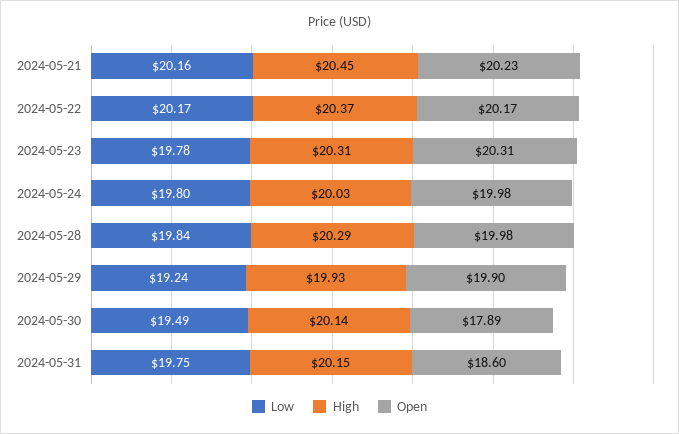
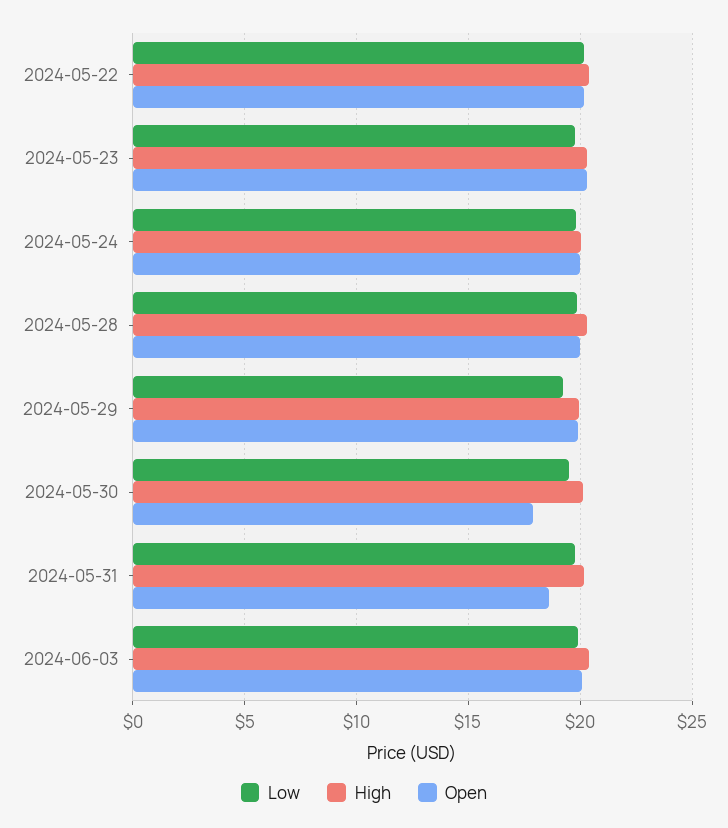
Low, 2024-05-21: 20.16 -> none
High, 2024-05-21: 20.45 -> none
Open, 2024-05-21: 20.23 -> none
Low, 2024-06-03: none -> 20
High, 2024-06-03: none -> 20.5
Open, 2024-06-03: none -> 20

